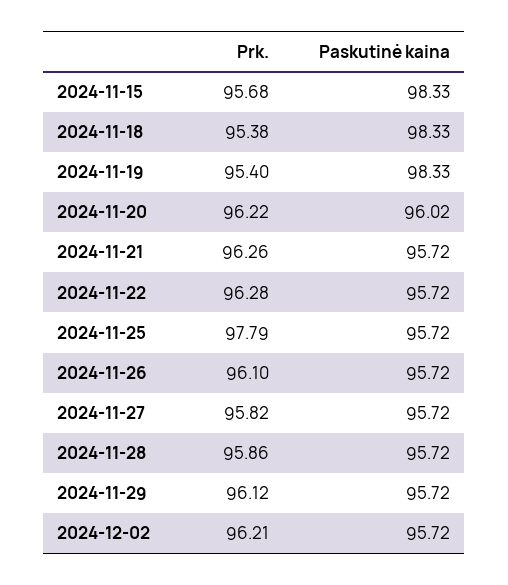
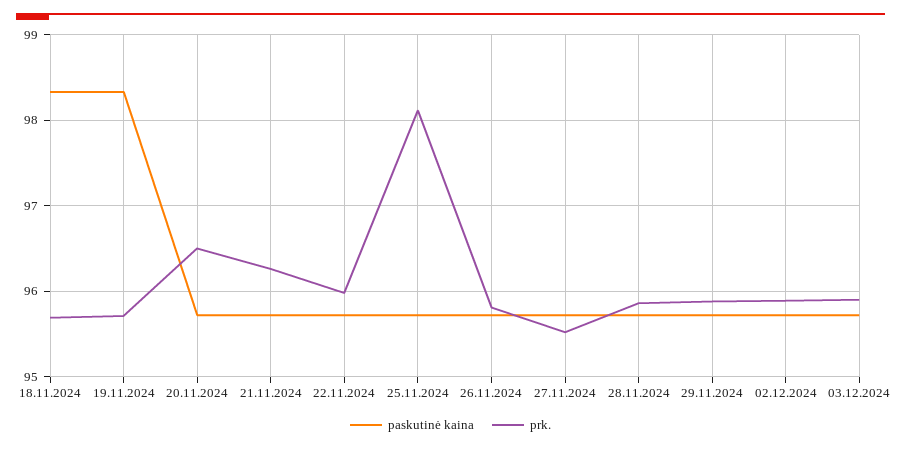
Prk., 2024-11-15: 95.68 -> none
Paskutinė kaina, 2024-11-15: 98.33 -> none
Prk., 2024-11-18: 95.38 -> 95.7
Prk., 2024-11-19: 95.4 -> 95.7
Prk., 2024-11-20: 96.22 -> 96.5
Paskutinė kaina, 2024-11-20: 96.02 -> 95.7
Prk., 2024-11-22: 96.28 -> 96
Prk., 2024-11-25: 97.79 -> 98.1
Prk., 2024-11-26: 96.1 -> 95.8
Prk., 2024-11-27: 95.82 -> 95.5
Prk., 2024-11-29: 96.12 -> 95.9
Prk., 2024-12-02: 96.21 -> 95.9
Paskutinė kaina, 03.12.2024: none -> 95.7
Prk., 03.12.2024: none -> 95.9

